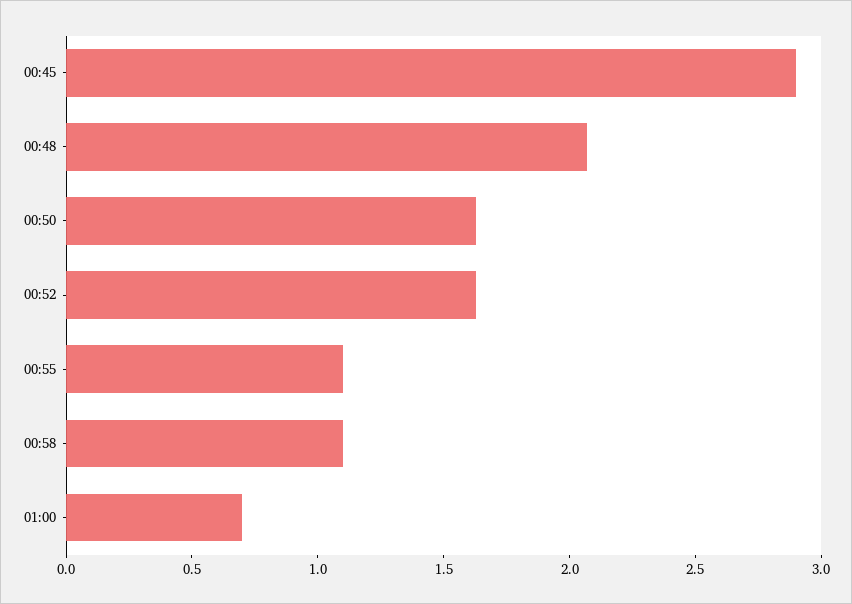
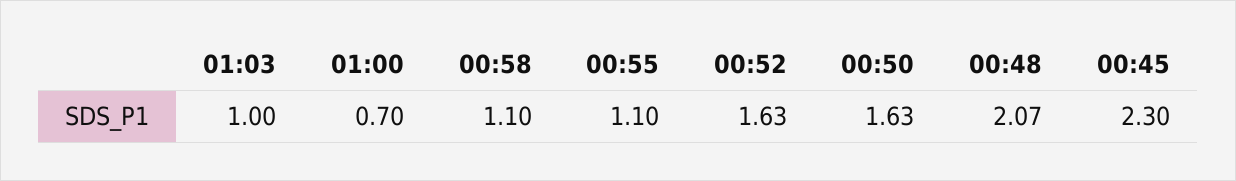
00:45: 2.9 -> 2.3
01:03: none -> 1

